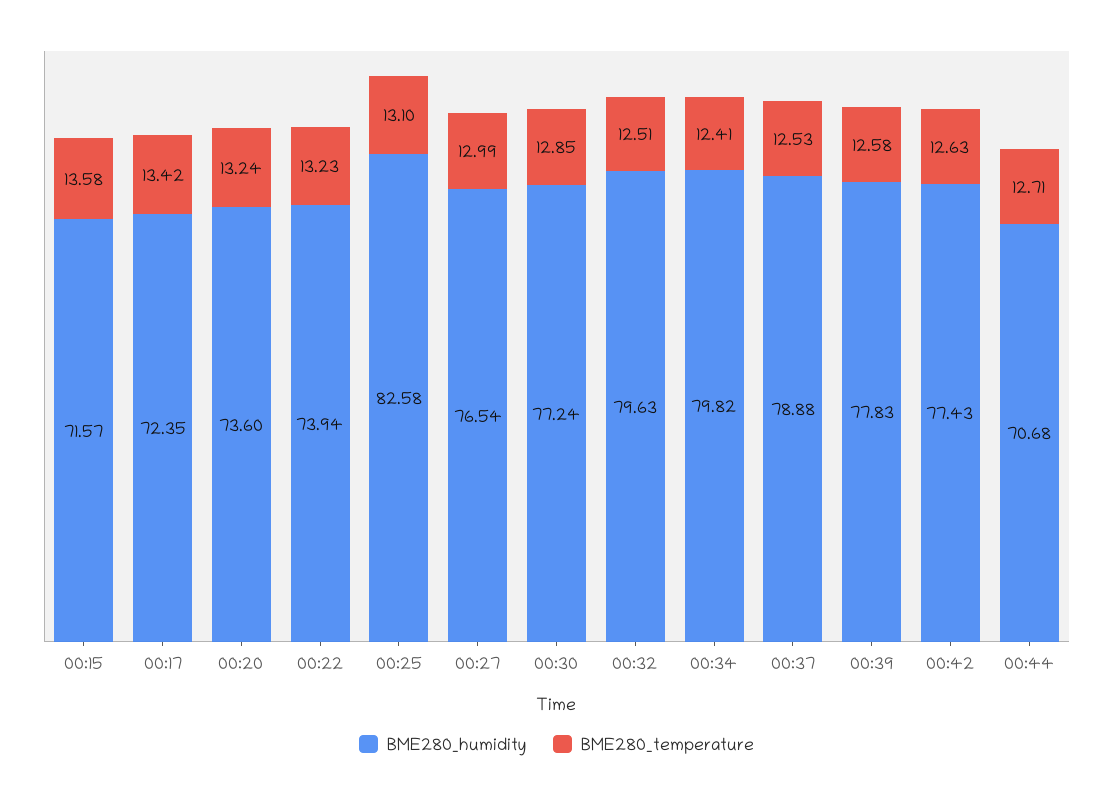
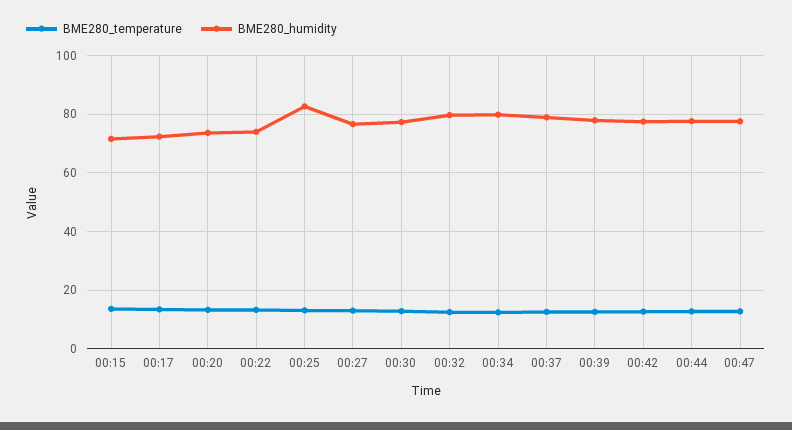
BME280_humidity, 00:44: 70.68 -> 77.5
BME280_temperature, 00:47: none -> 12.5
BME280_humidity, 00:47: none -> 77.5

